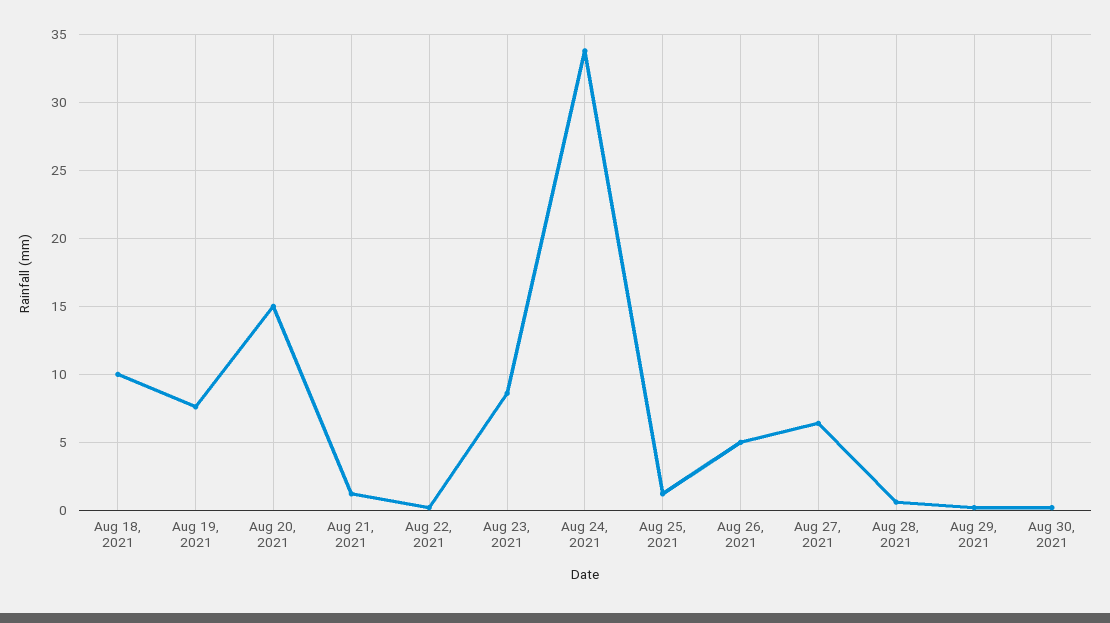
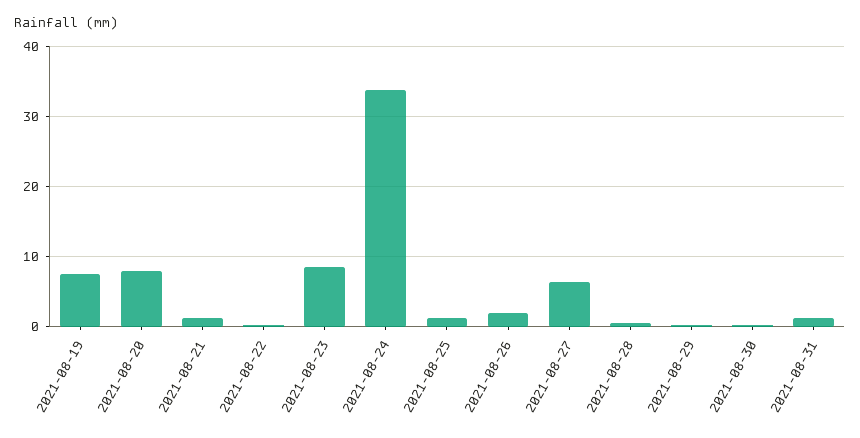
Aug 18, 2021: 10 -> none
Aug 20, 2021: 15 -> 8
Aug 26, 2021: 5 -> 2
2021-08-31: none -> 1

